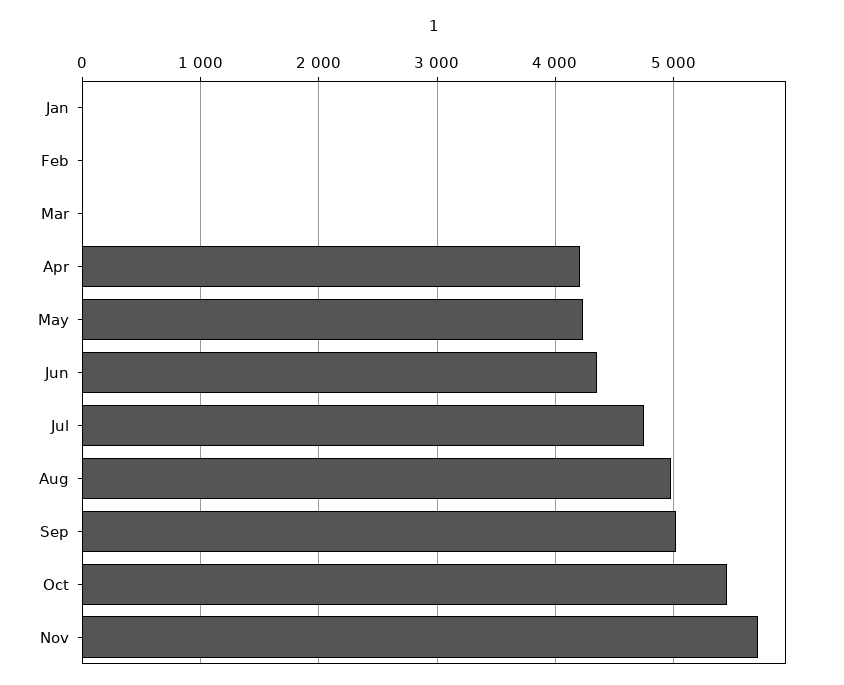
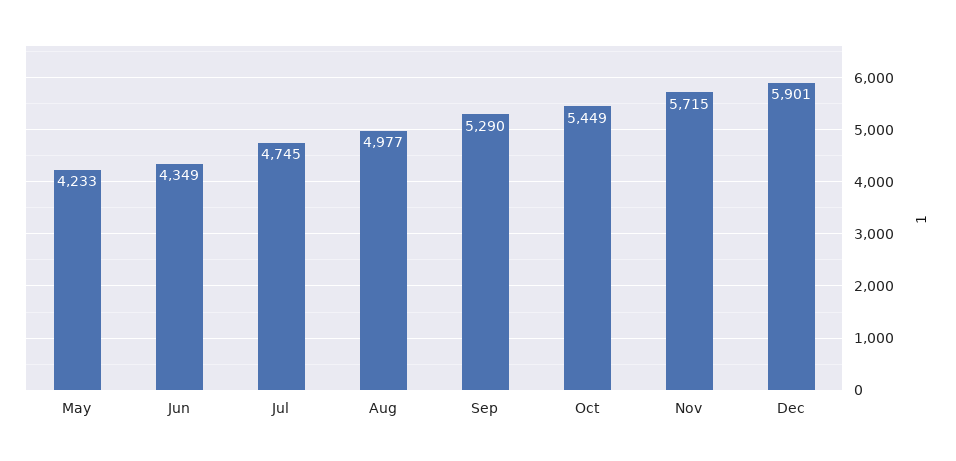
Jan: 0 -> none
Feb: 0 -> none
Mar: 0 -> none
Apr: 4200 -> none
Sep: 5000 -> 5290
Dec: none -> 5901

